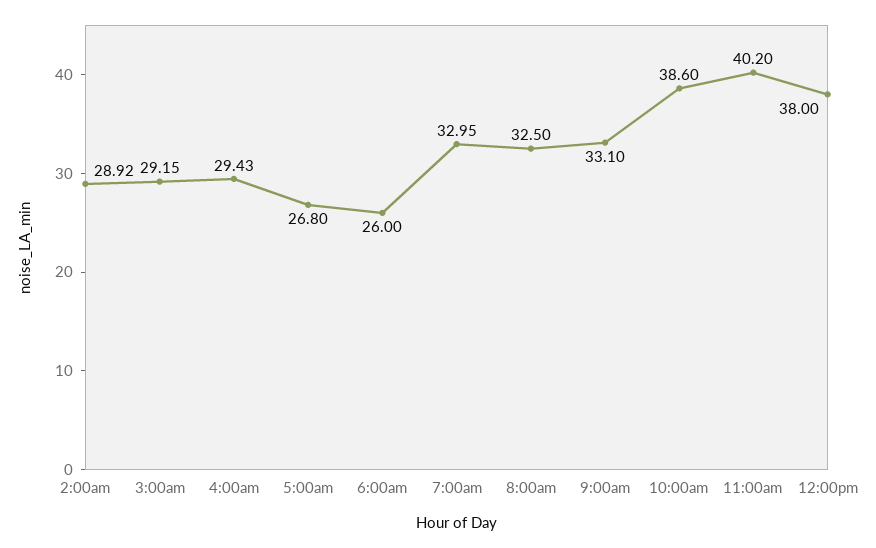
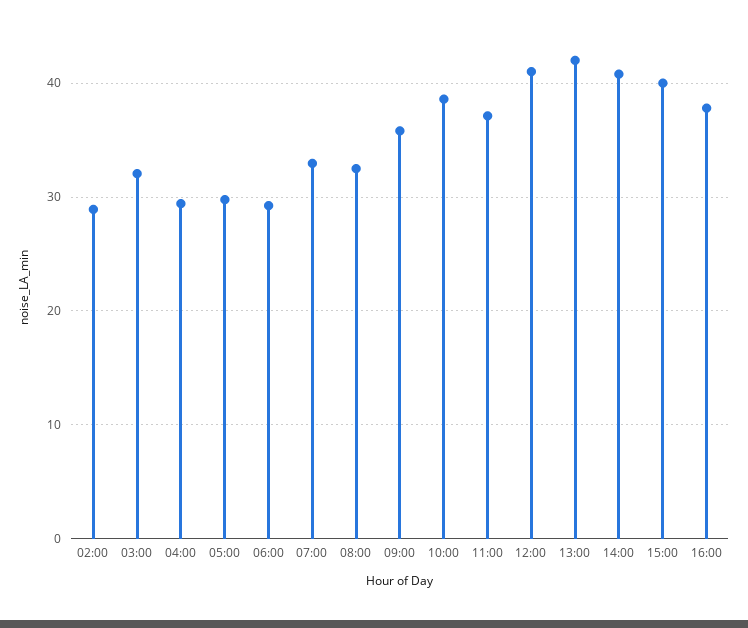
3:00am: 29.15 -> 32
5:00am: 26.8 -> 30
6:00am: 26 -> 29
9:00am: 33.1 -> 36
11:00am: 40.2 -> 37
12:00pm: 38 -> 41
13:00: none -> 42
14:00: none -> 41
15:00: none -> 40
16:00: none -> 38

